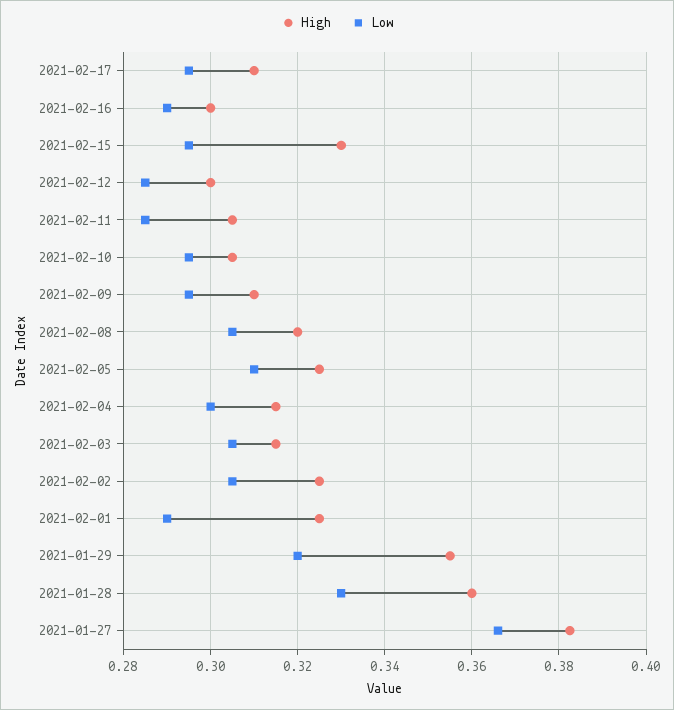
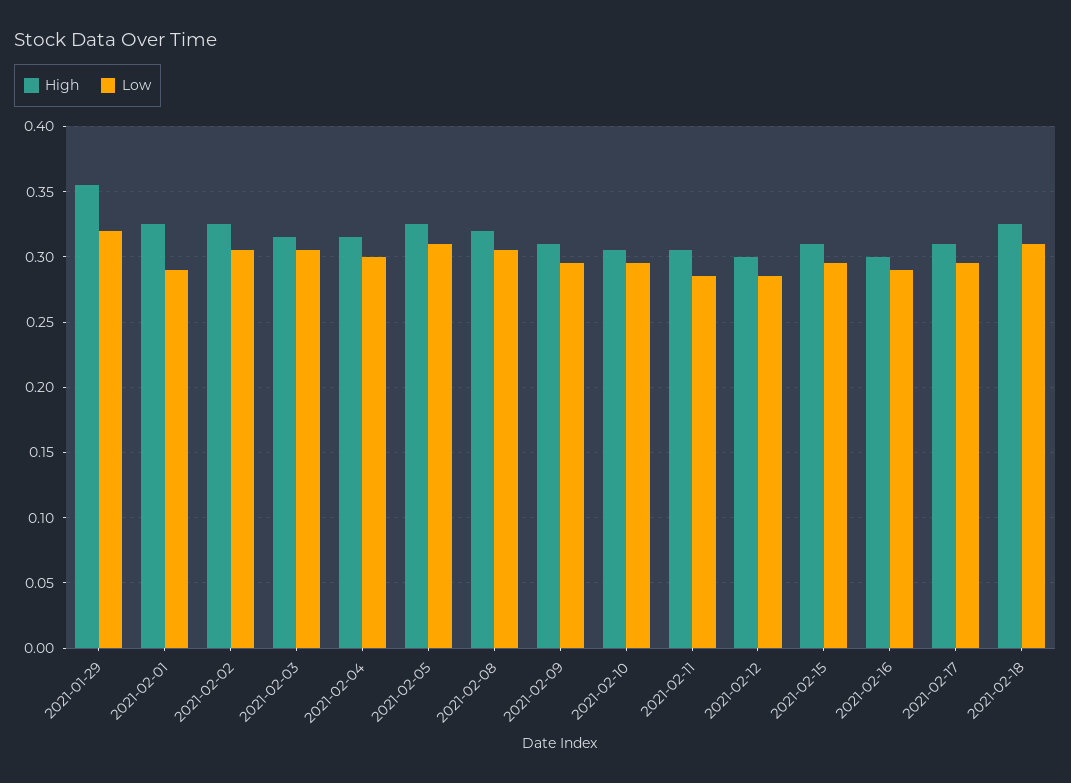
High, 2021-02-15: 0.33 -> 0.31
High, 2021-01-28: 0.36 -> none
Low, 2021-01-28: 0.33 -> none
High, 2021-01-27: 0.382 -> none
Low, 2021-01-27: 0.366 -> none
High, 2021-02-18: none -> 0.325
Low, 2021-02-18: none -> 0.31

